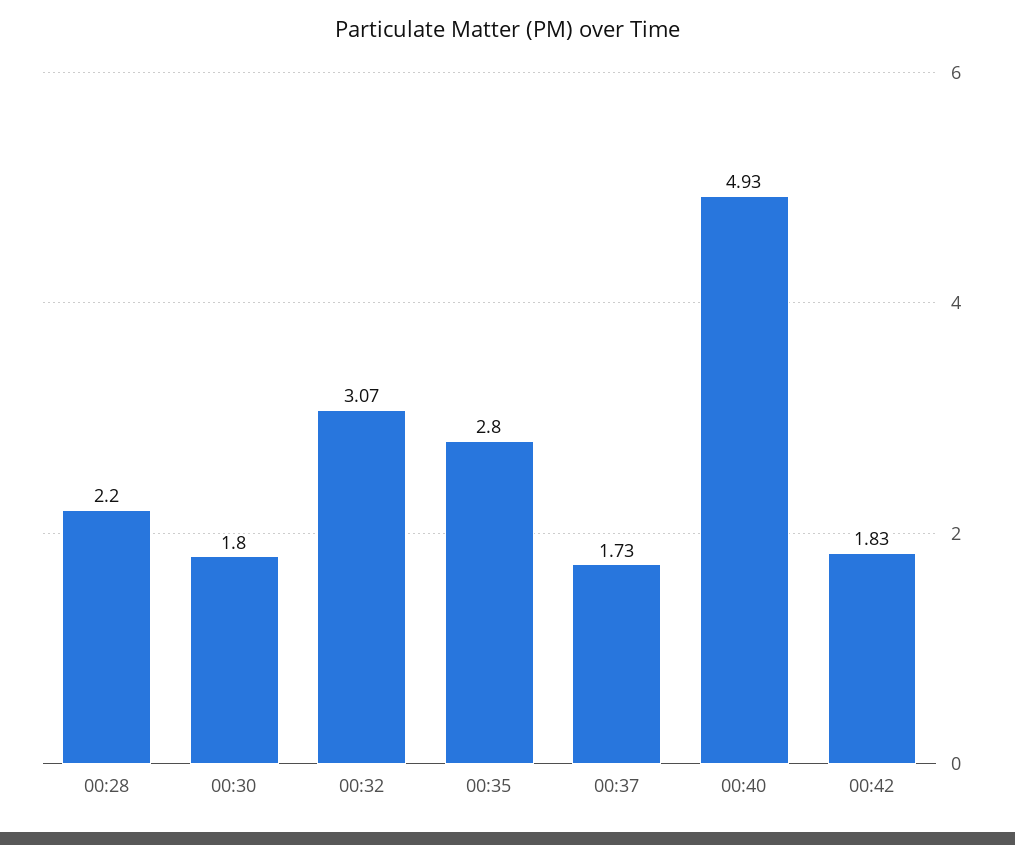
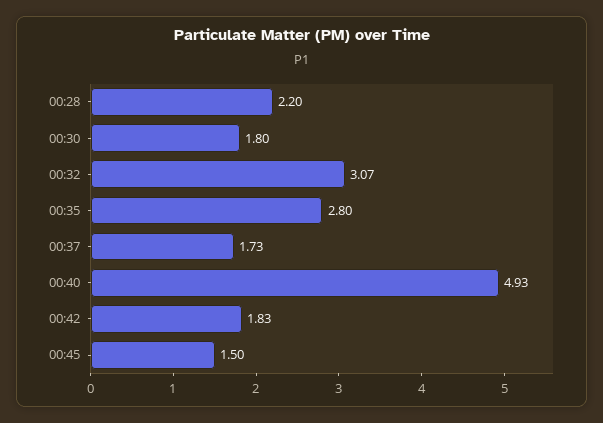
00:45: none -> 1.5

